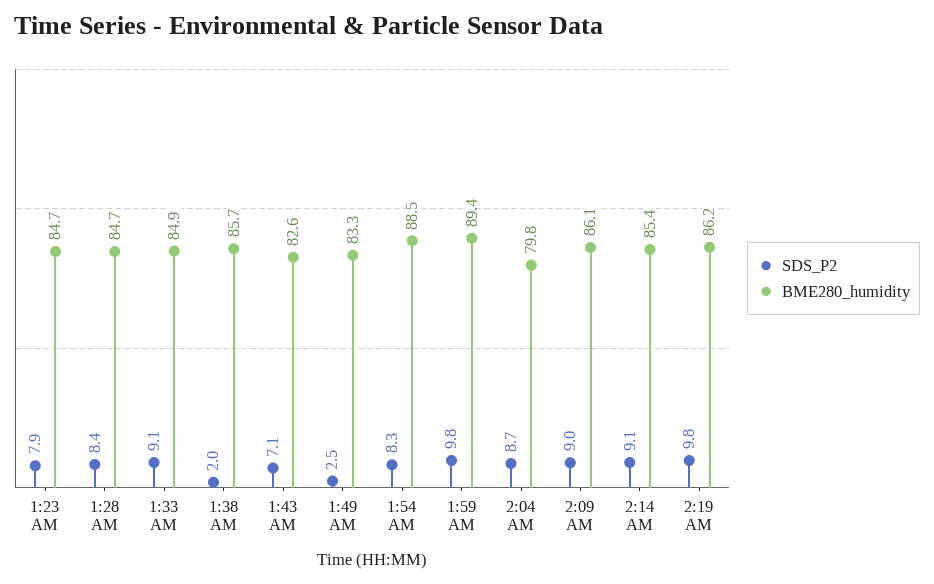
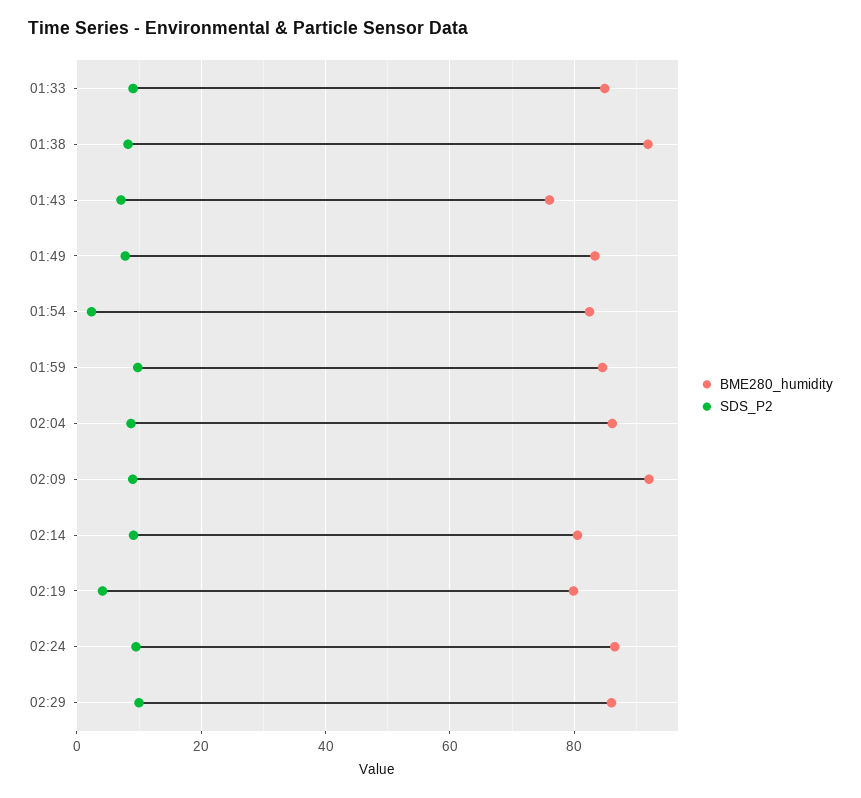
SDS_P2, 1:23 AM: 7.9 -> none
BME280_humidity, 1:23 AM: 84.7 -> none
SDS_P2, 1:28 AM: 8.4 -> none
BME280_humidity, 1:28 AM: 84.7 -> none
SDS_P2, 1:38 AM: 2 -> 8
BME280_humidity, 1:38 AM: 85.7 -> 92
BME280_humidity, 1:43 AM: 82.6 -> 76
SDS_P2, 1:49 AM: 2.5 -> 8
SDS_P2, 1:54 AM: 8.3 -> 2
BME280_humidity, 1:54 AM: 88.5 -> 82
BME280_humidity, 1:59 AM: 89.4 -> 84
BME280_humidity, 2:04 AM: 79.8 -> 86
BME280_humidity, 2:09 AM: 86.1 -> 92
BME280_humidity, 2:14 AM: 85.4 -> 80
SDS_P2, 2:19 AM: 9.8 -> 4
BME280_humidity, 2:19 AM: 86.2 -> 80
BME280_humidity, 02:24: none -> 86
SDS_P2, 02:24: none -> 10
BME280_humidity, 02:29: none -> 86
SDS_P2, 02:29: none -> 10

